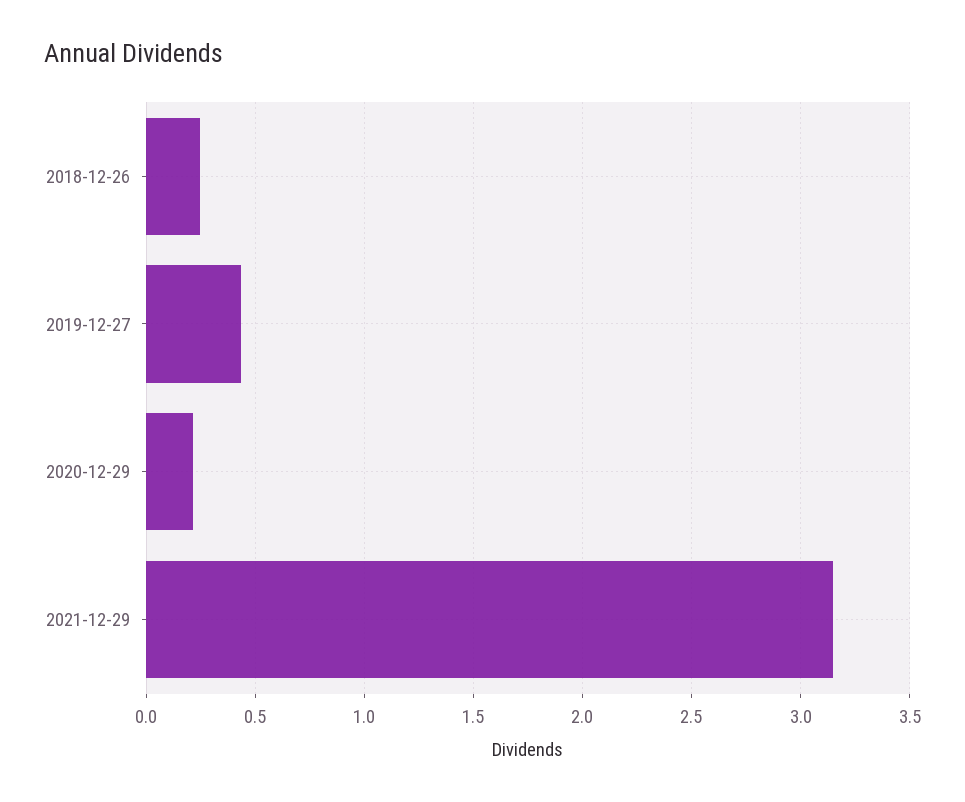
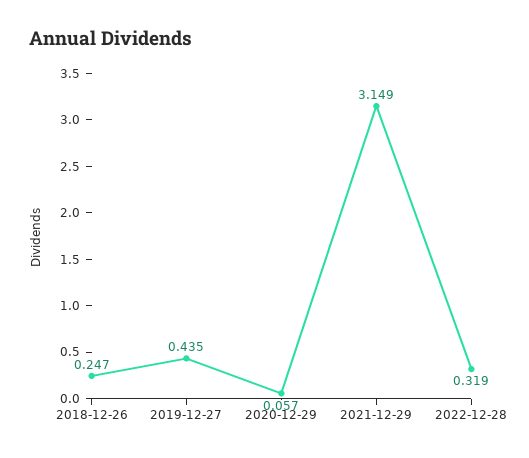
2020-12-29: 0.2 -> 0.057
2022-12-28: none -> 0.319

